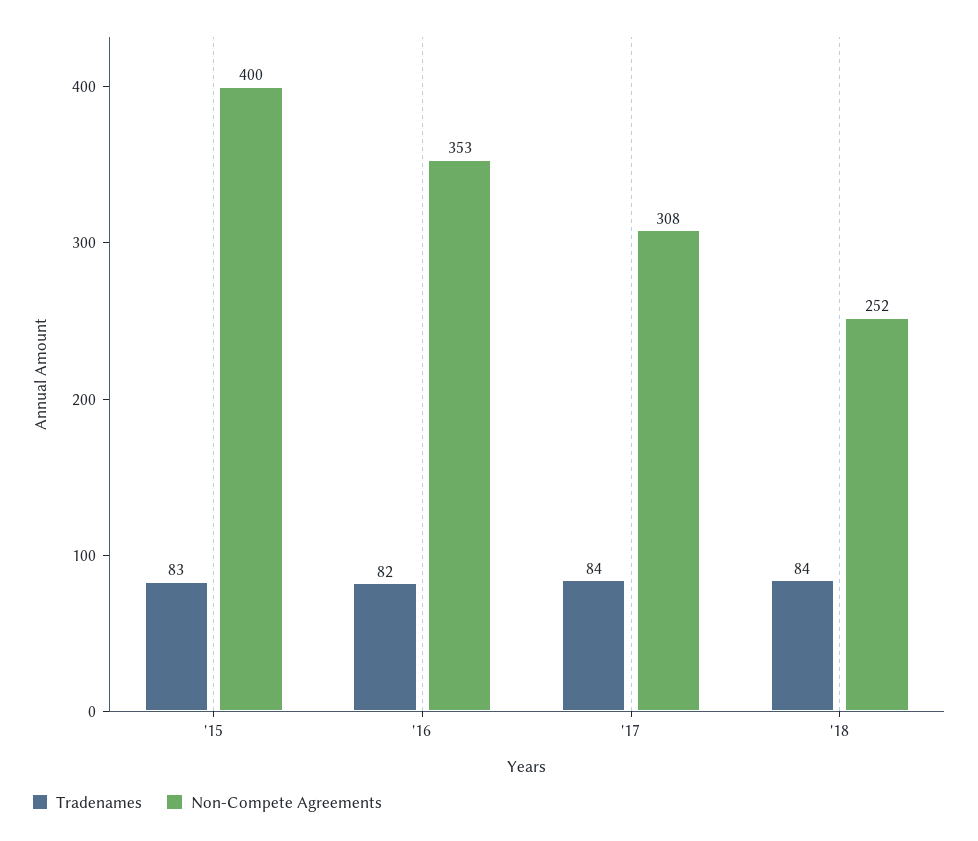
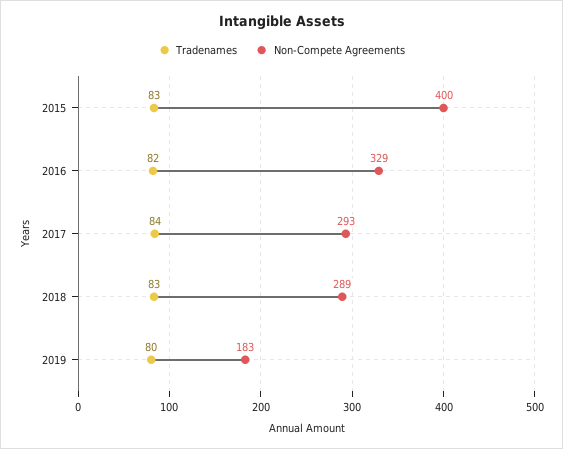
Non-Compete Agreements, '16: 353 -> 329
Non-Compete Agreements, '17: 308 -> 293
Tradenames, '18: 84 -> 83
Non-Compete Agreements, '18: 252 -> 289
Tradenames, 2019: none -> 80
Non-Compete Agreements, 2019: none -> 183

